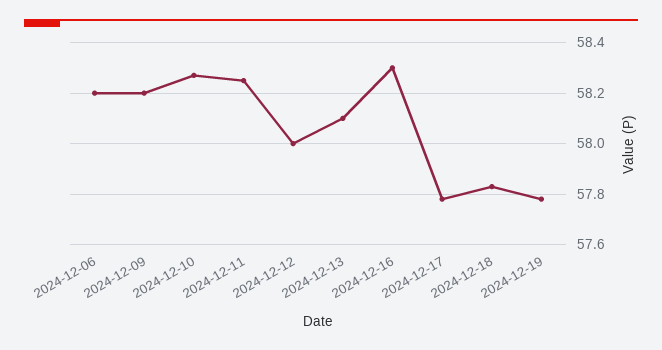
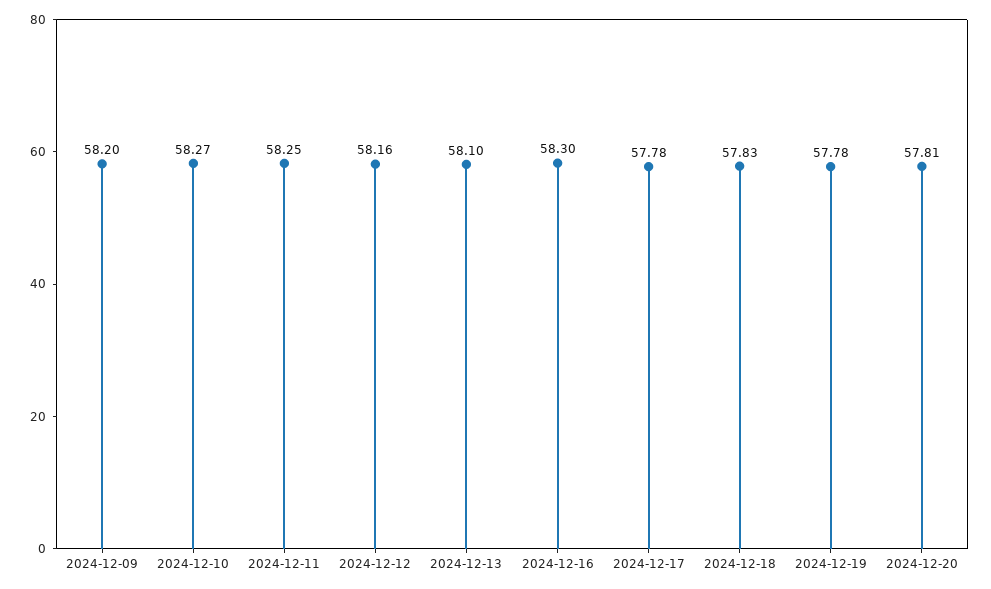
2024-12-06: 58.2 -> none
2024-12-12: 58 -> 58.16
2024-12-20: none -> 57.81

